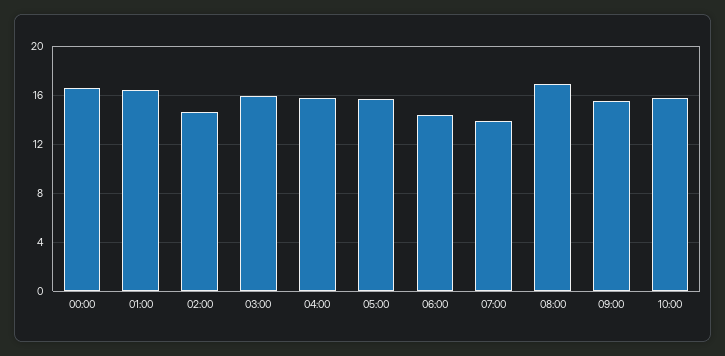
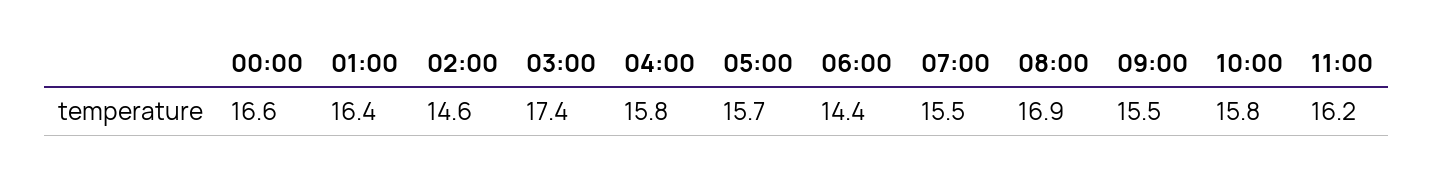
03:00: 16 -> 17.4
07:00: 14 -> 15.5
11:00: none -> 16.2

